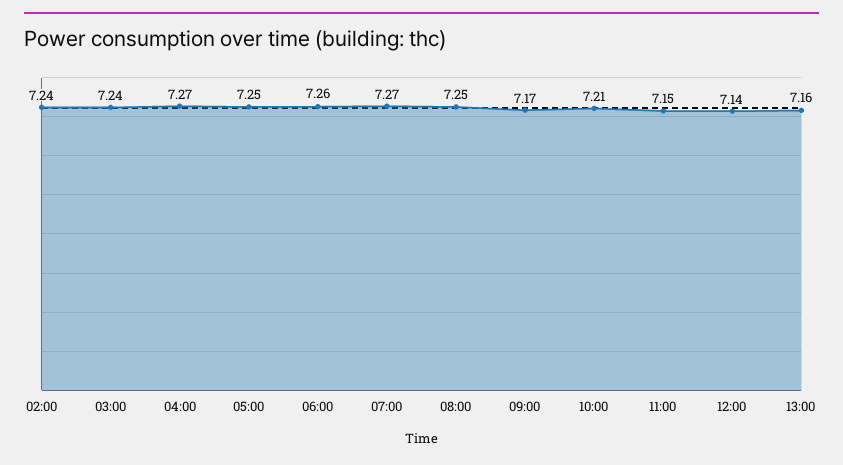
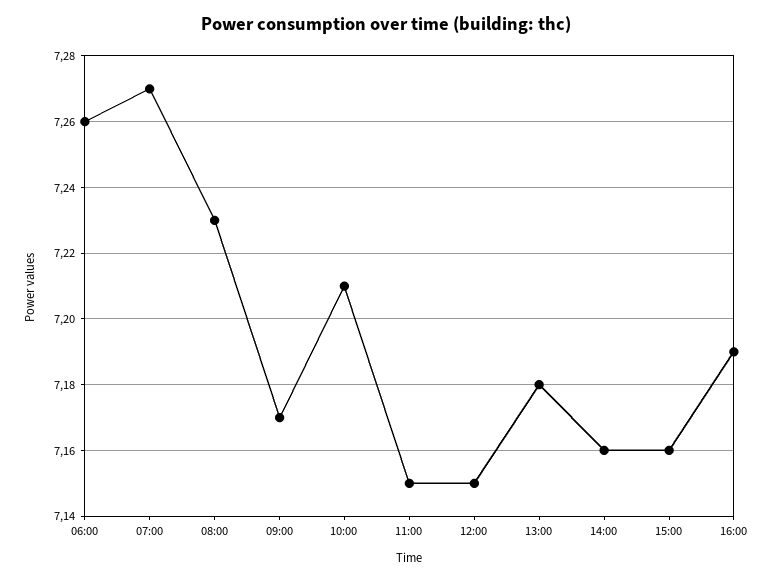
02:00: 7.24 -> none
03:00: 7.24 -> none
04:00: 7.27 -> none
05:00: 7.25 -> none
08:00: 7.25 -> 7.23
12:00: 7.14 -> 7.15
13:00: 7.16 -> 7.18
14:00: none -> 7.16
15:00: none -> 7.16
16:00: none -> 7.19

